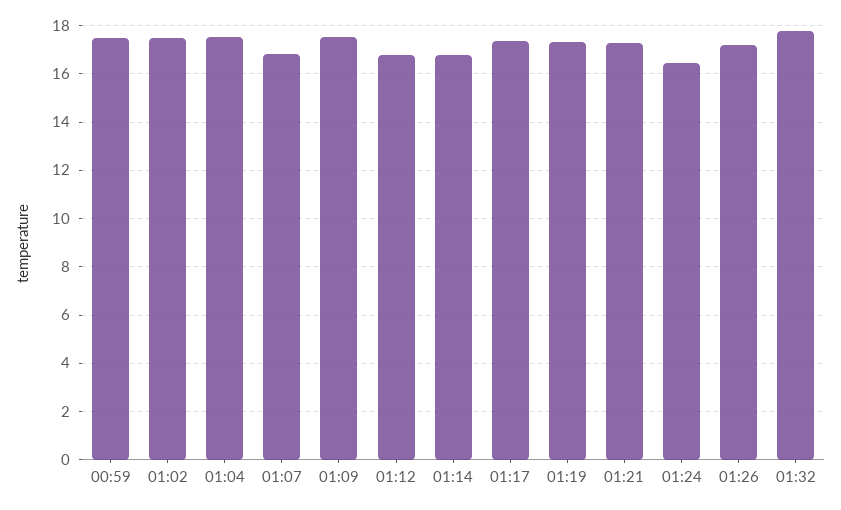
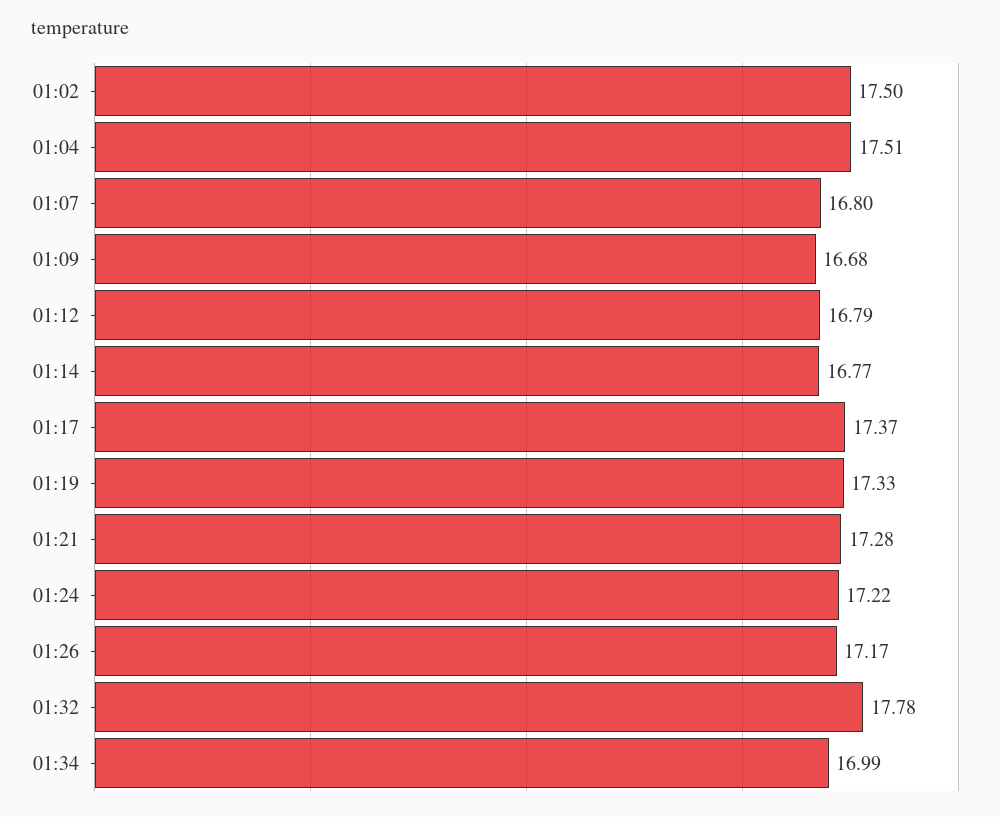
00:59: 17.5 -> none
01:09: 17.5 -> 16.68
01:24: 16.5 -> 17.22
01:34: none -> 16.99

